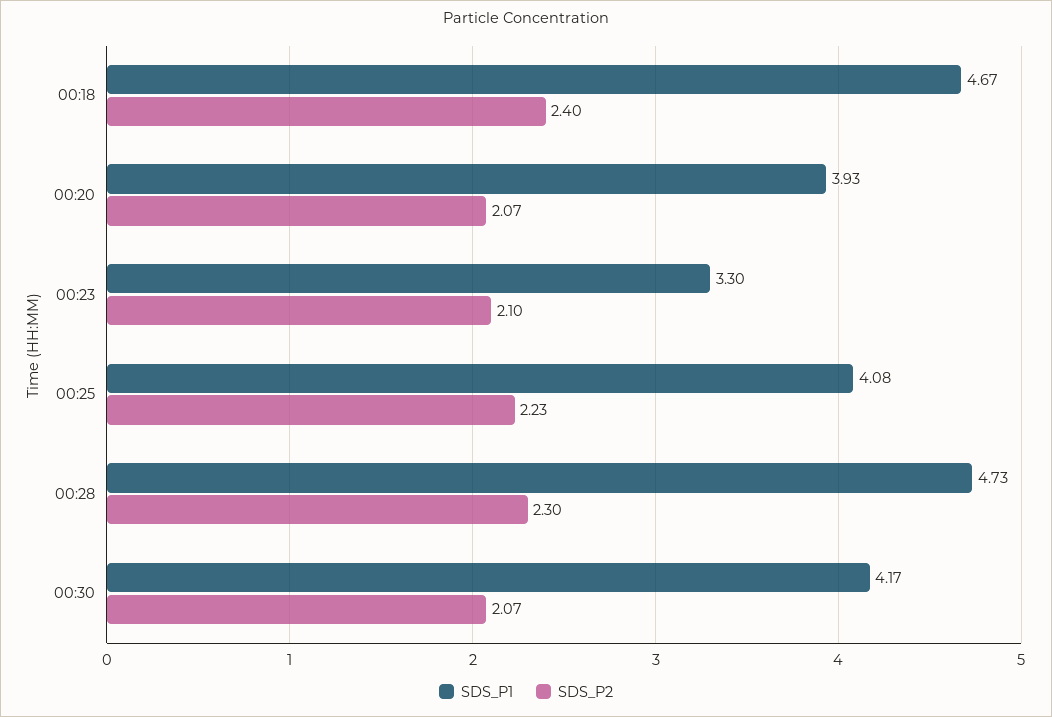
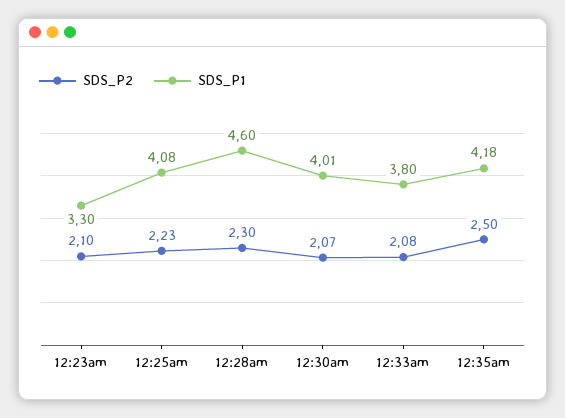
SDS_P1, 00:18: 4.67 -> none
SDS_P2, 00:18: 2.4 -> none
SDS_P1, 00:20: 3.93 -> none
SDS_P2, 00:20: 2.07 -> none
SDS_P1, 00:28: 4.73 -> 4.6
SDS_P1, 00:30: 4.17 -> 4.01
SDS_P2, 12:33am: none -> 2.08
SDS_P1, 12:33am: none -> 3.8
SDS_P2, 12:35am: none -> 2.5
SDS_P1, 12:35am: none -> 4.18

